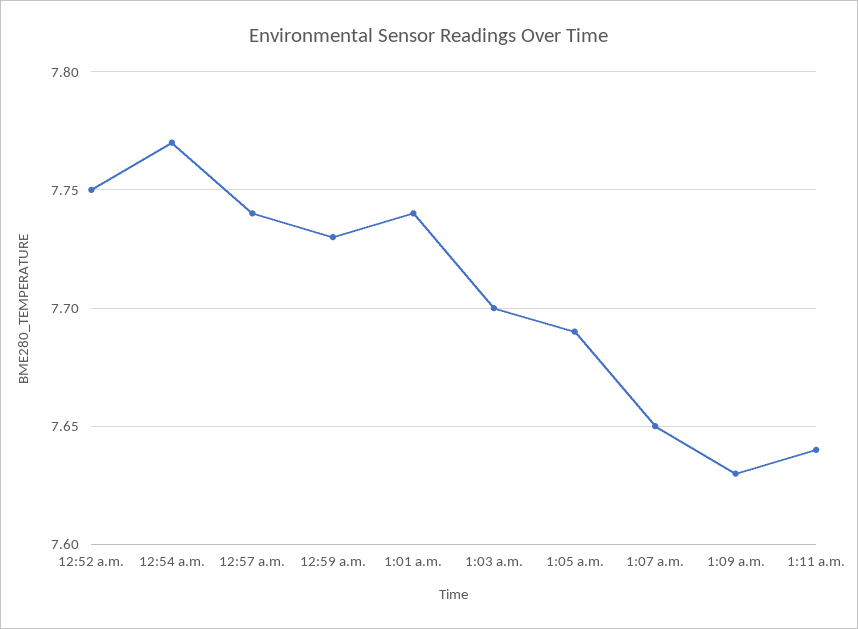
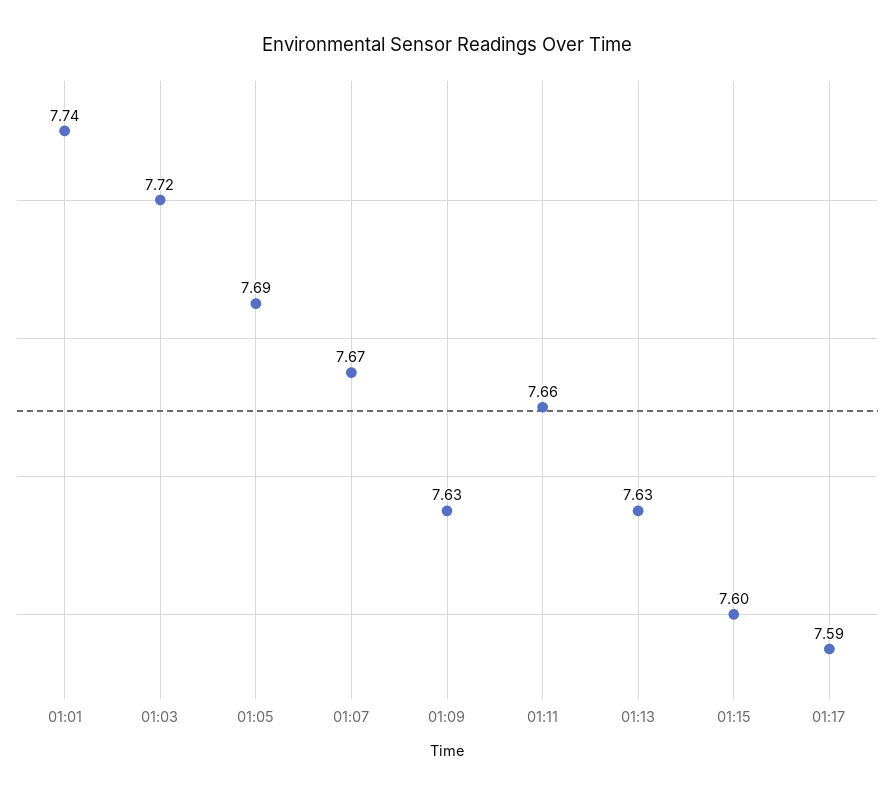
12:52 a.m.: 7.75 -> none
12:54 a.m.: 7.77 -> none
12:57 a.m.: 7.74 -> none
12:59 a.m.: 7.73 -> none
1:03 a.m.: 7.7 -> 7.72
1:07 a.m.: 7.65 -> 7.67
1:11 a.m.: 7.64 -> 7.66
01:13: none -> 7.63
01:15: none -> 7.6
01:17: none -> 7.59

